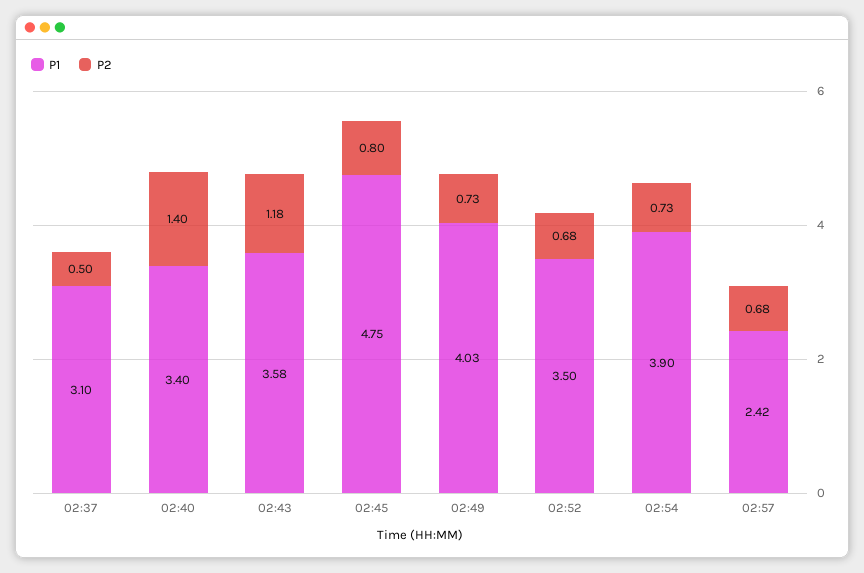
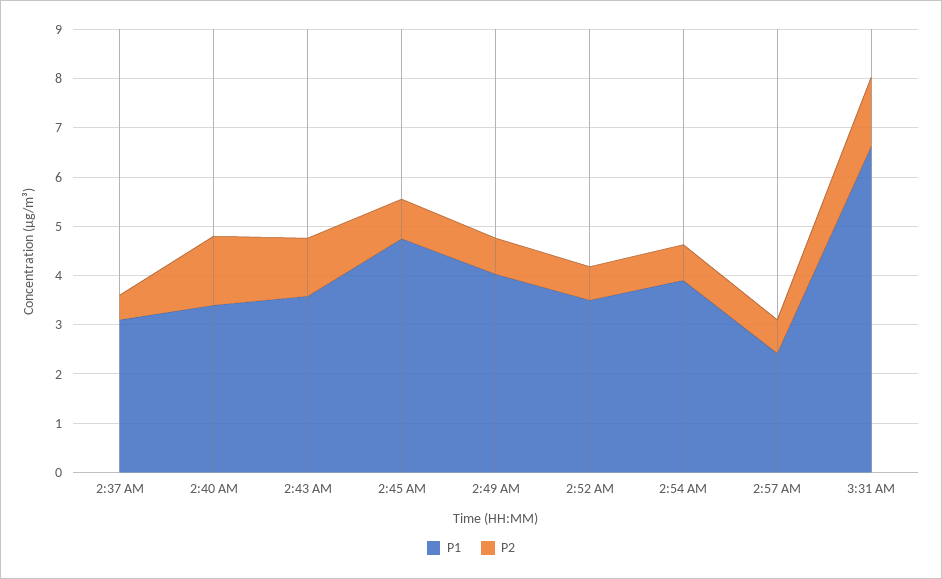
P1, 3:31 AM: none -> 6.6
P2, 3:31 AM: none -> 1.4

